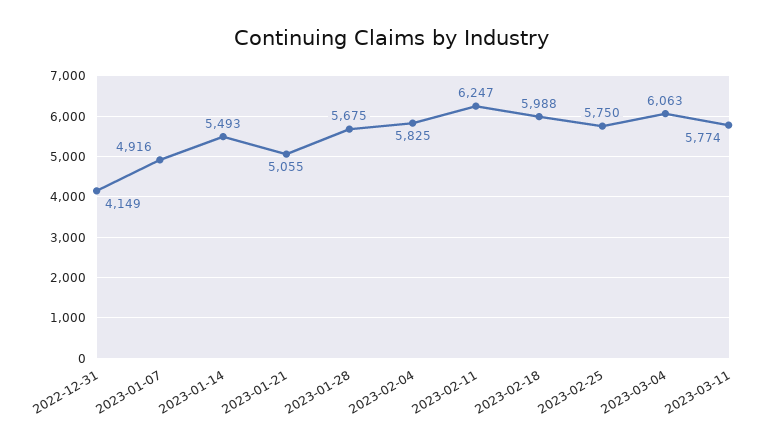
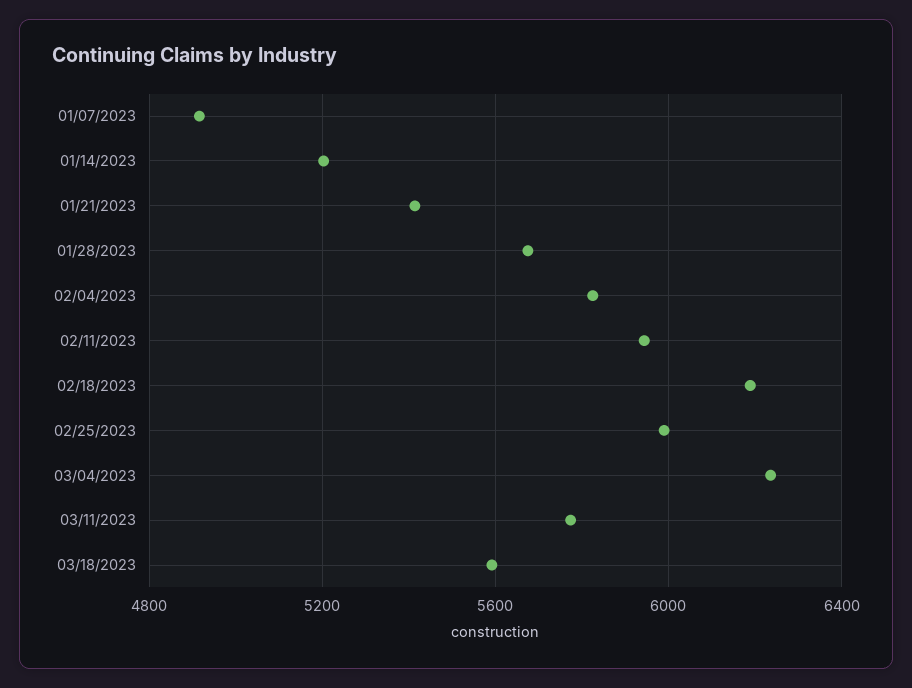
2022-12-31: 4149 -> none
2023-01-14: 5493 -> 5200
2023-01-21: 5055 -> 5400
2023-02-11: 6247 -> 5950
2023-02-18: 5988 -> 6200
2023-02-25: 5750 -> 6000
2023-03-04: 6063 -> 6250
03/18/2023: none -> 5600

